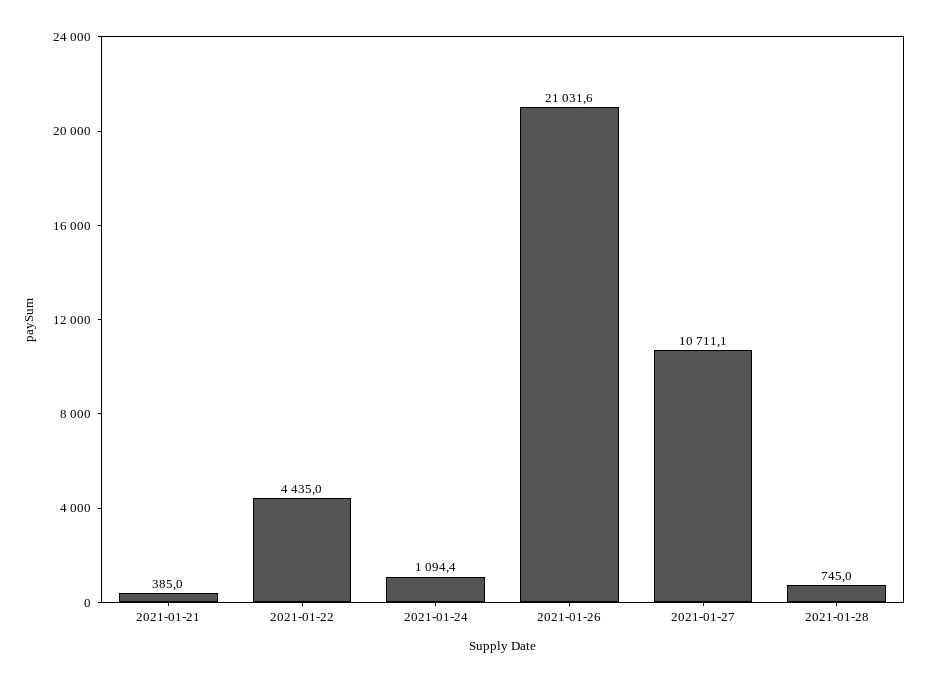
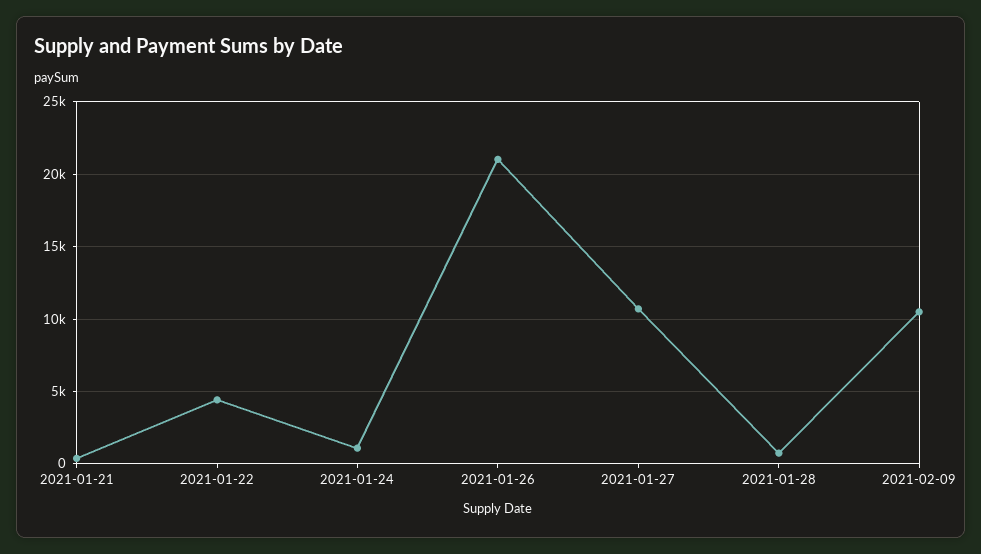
2021-02-09: none -> 10500

